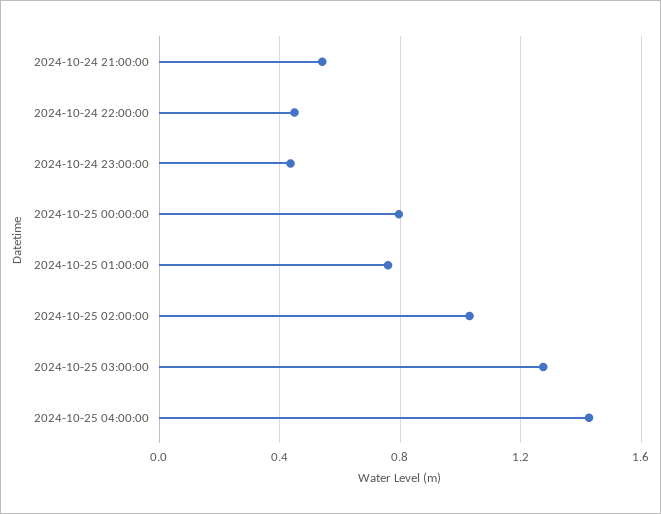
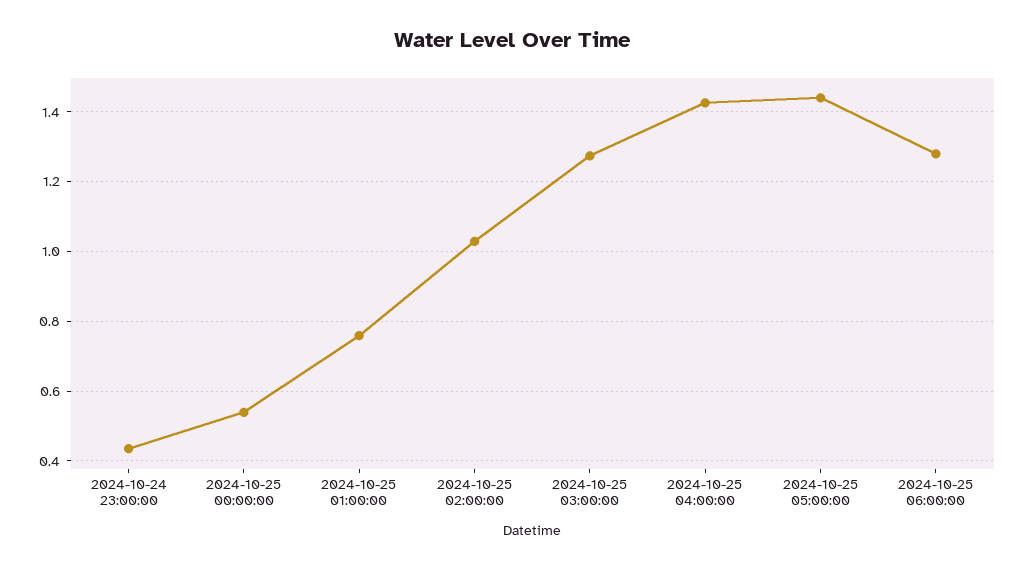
2024-10-24 21:00:00: 0.55 -> none
2024-10-24 22:00:00: 0.45 -> none
2024-10-25 00:00:00: 0.8 -> 0.54
2024-10-25 05:00:00: none -> 1.44
2024-10-25 06:00:00: none -> 1.28

